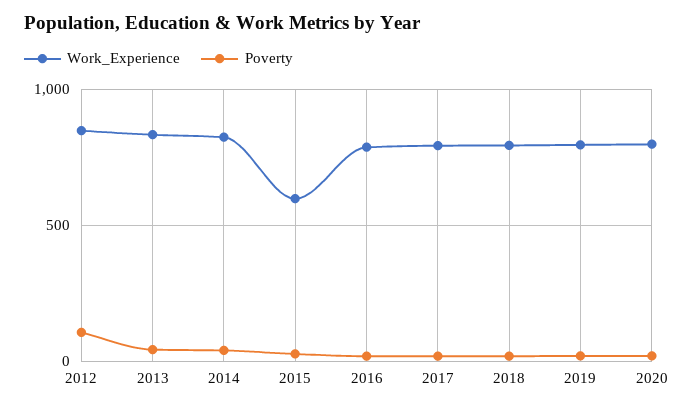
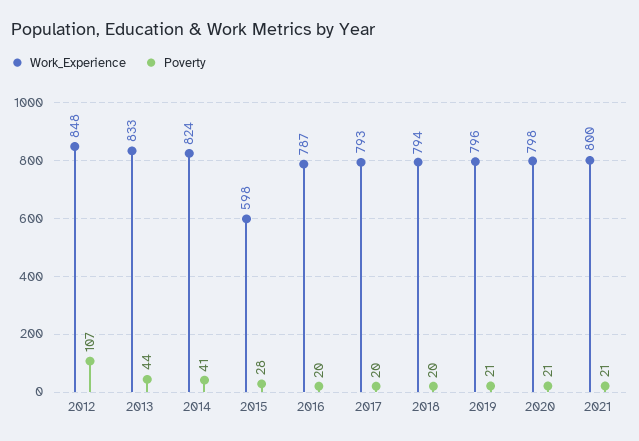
Work_Experience, 2021: none -> 800
Poverty, 2021: none -> 21

